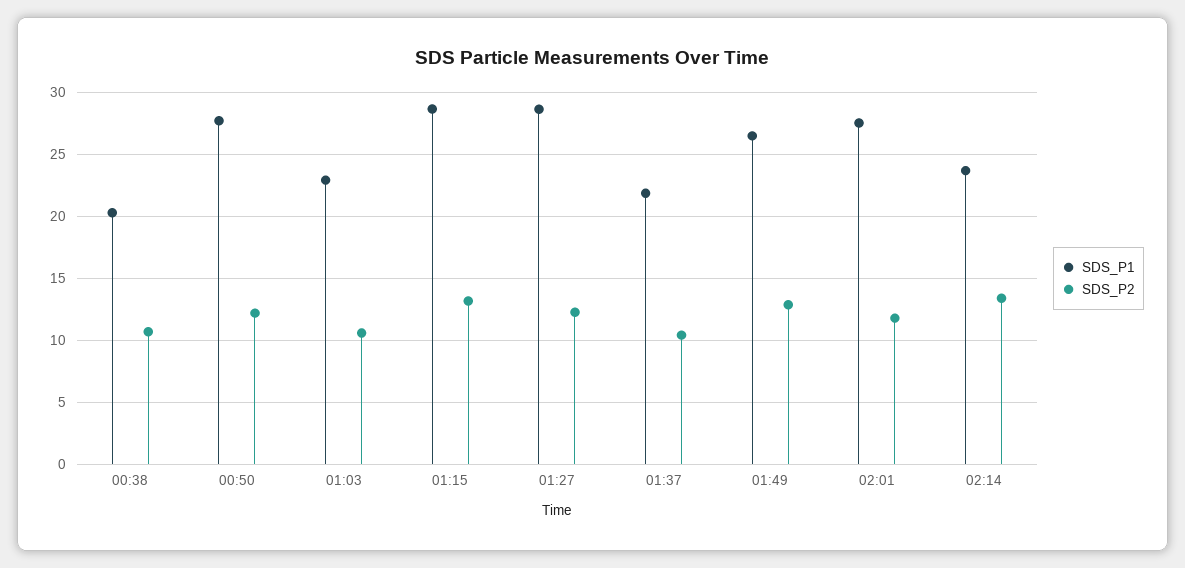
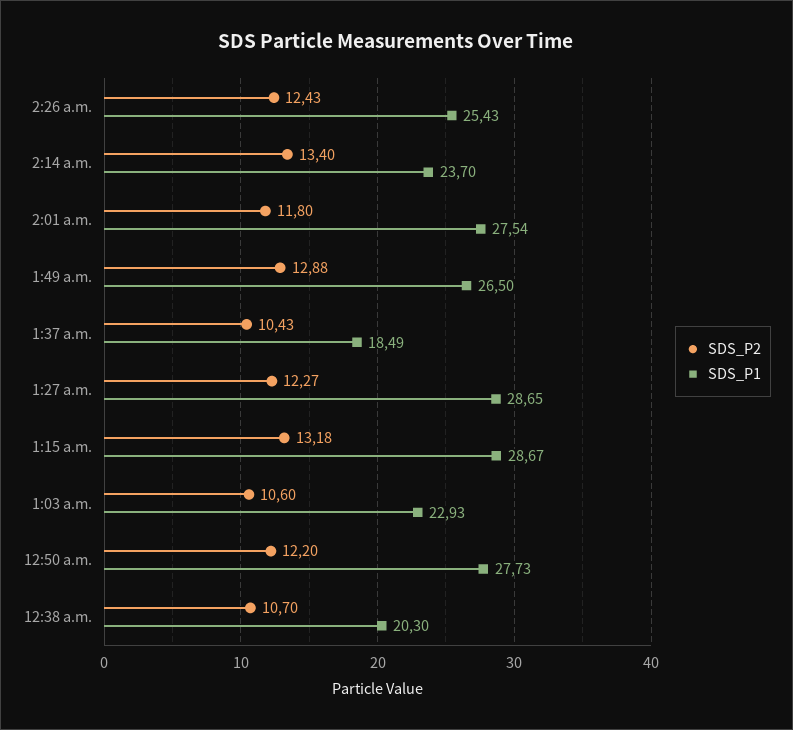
SDS_P1, 01:37: 22 -> 18.49
SDS_P2, 2:26 a.m.: none -> 12.43
SDS_P1, 2:26 a.m.: none -> 25.43

